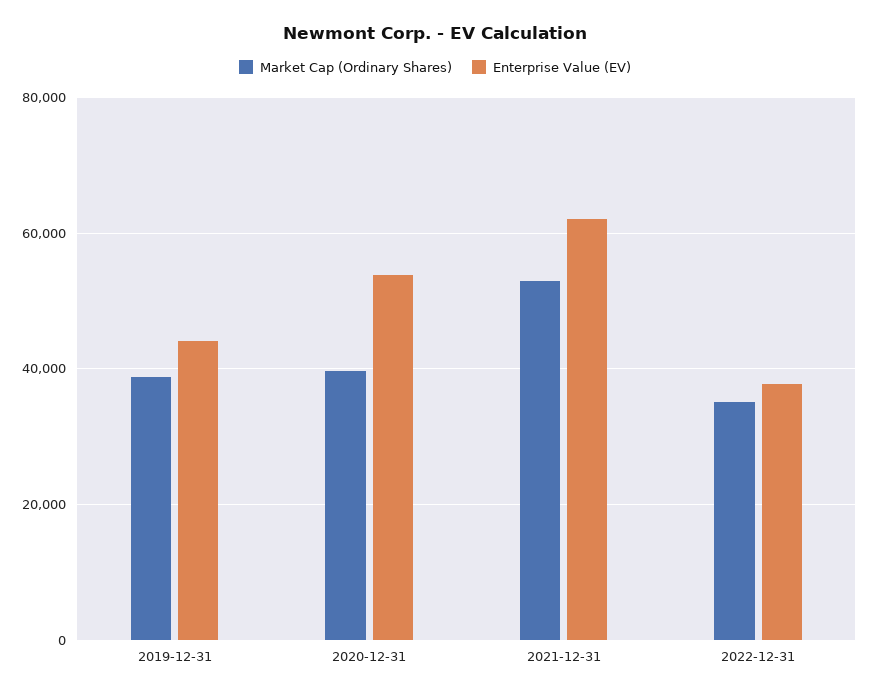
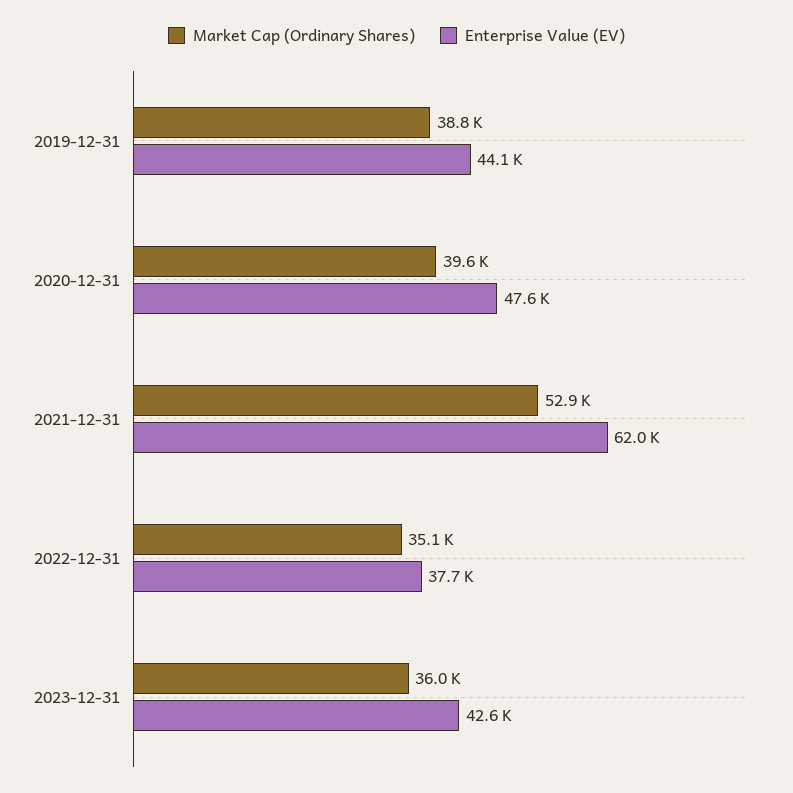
Enterprise Value (EV), 2020-12-31: 54000 -> 47600
Market Cap (Ordinary Shares), 2023-12-31: none -> 36000
Enterprise Value (EV), 2023-12-31: none -> 42600

